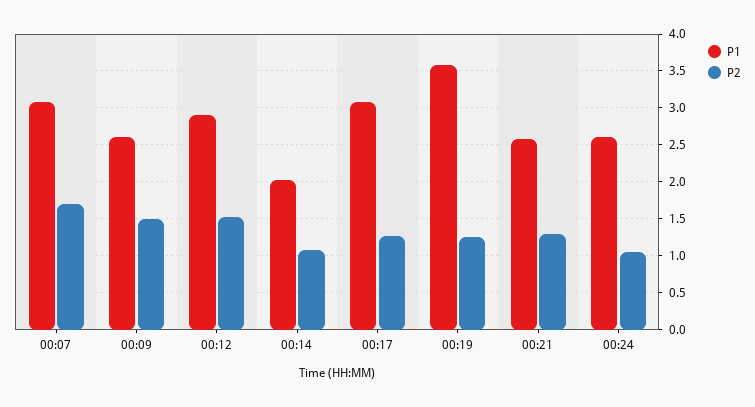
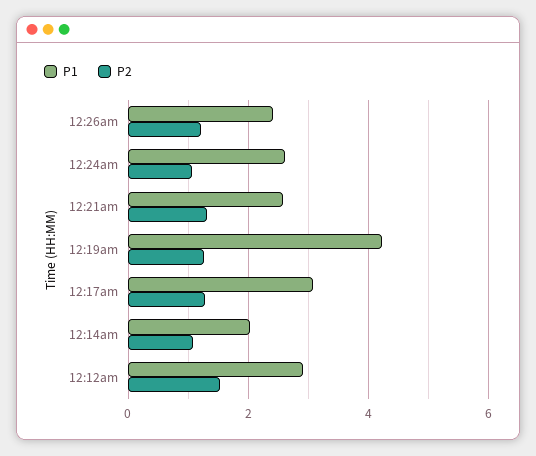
P1, 00:07: 3.1 -> none
P2, 00:07: 1.7 -> none
P1, 00:09: 2.6 -> none
P2, 00:09: 1.5 -> none
P1, 00:19: 3.6 -> 4.2
P1, 12:26am: none -> 2.4
P2, 12:26am: none -> 1.2

